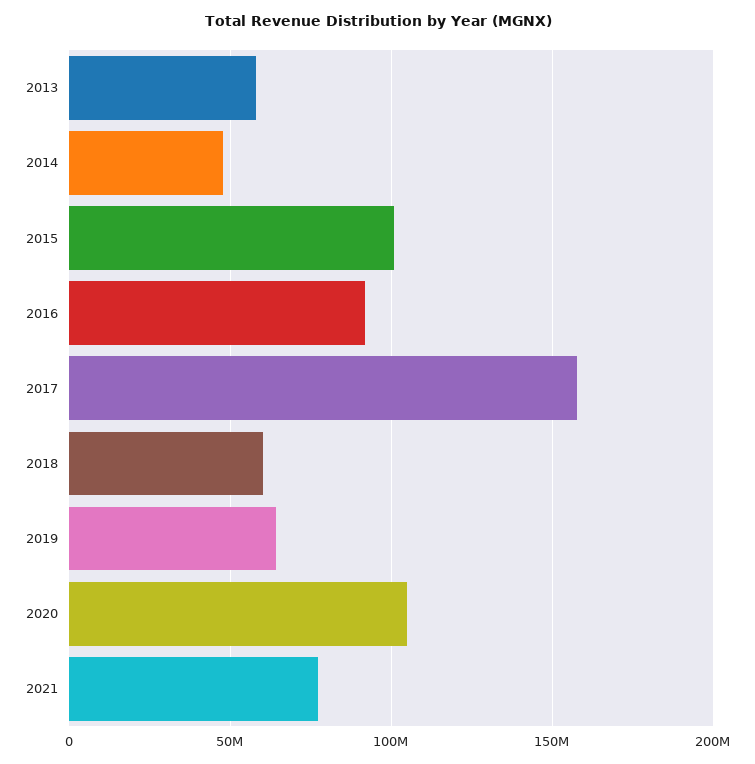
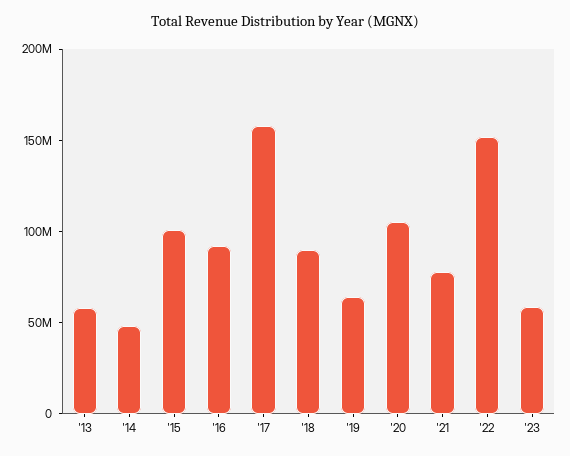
2018: 60000000 -> 90000000
'22: none -> 150000000
'23: none -> 60000000

